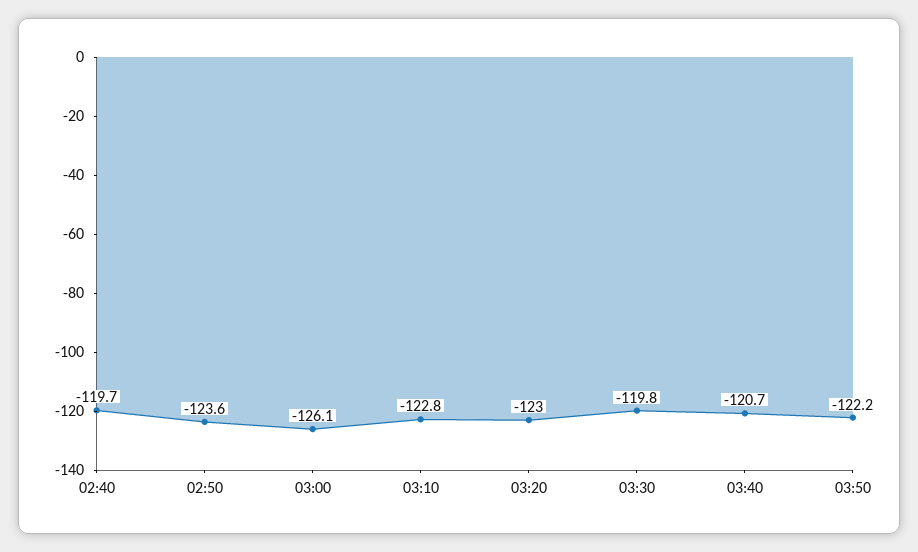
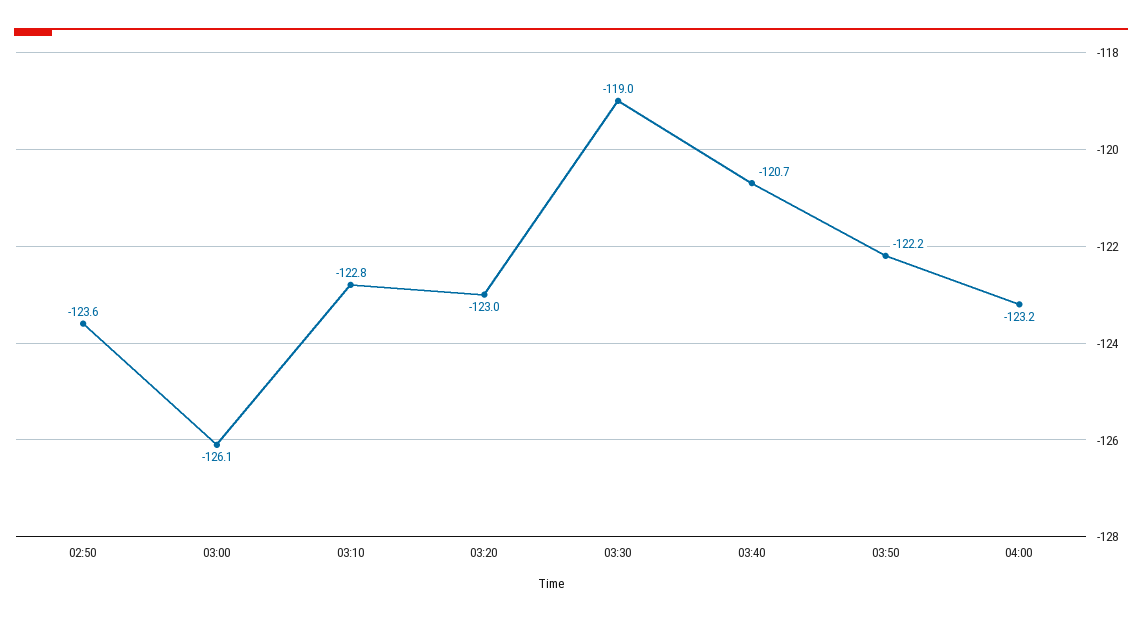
02:40: -119.7 -> none
03:30: -119.8 -> -119
04:00: none -> -123.2

